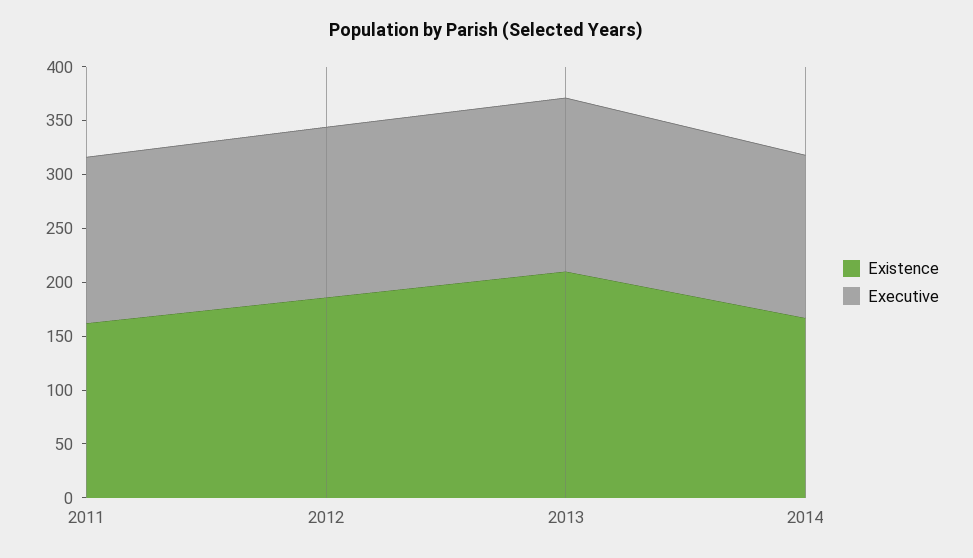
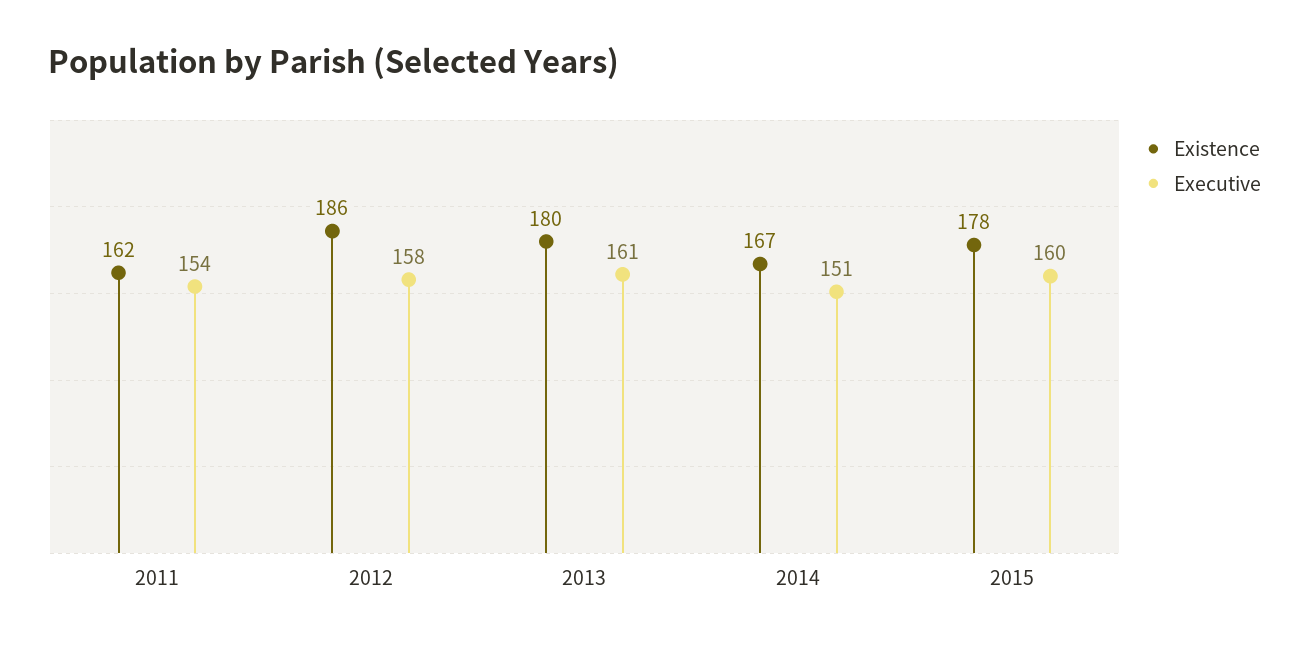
Existence, 2013: 210 -> 180
Existence, 2015: none -> 178
Executive, 2015: none -> 160

